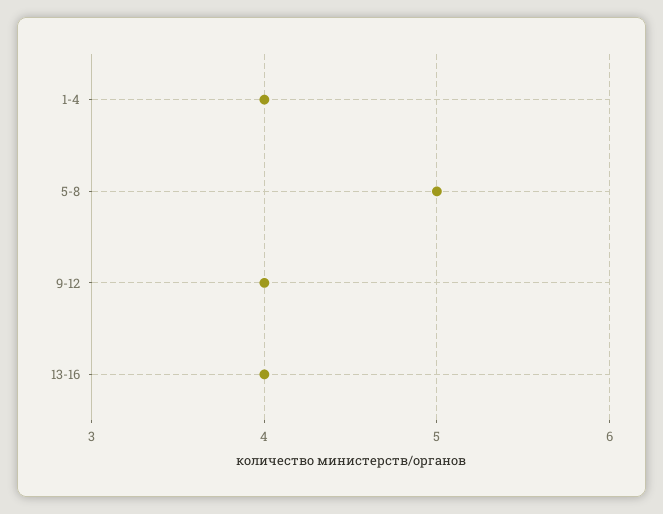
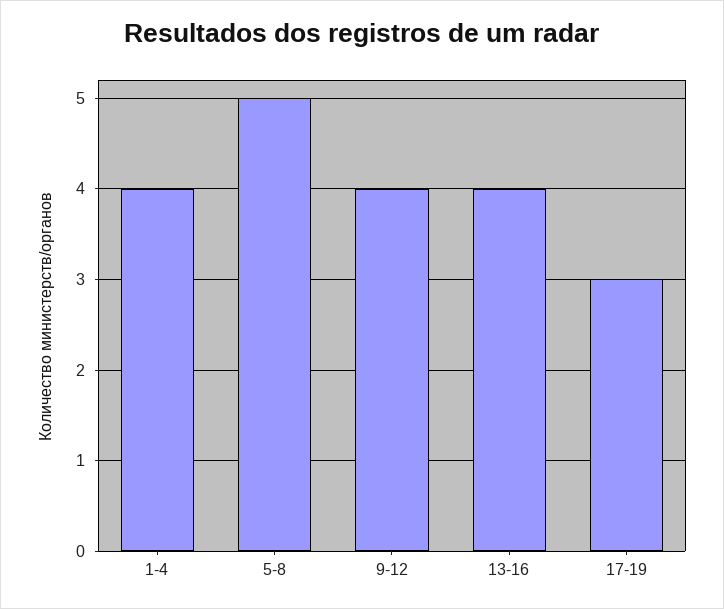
17-19: none -> 3

